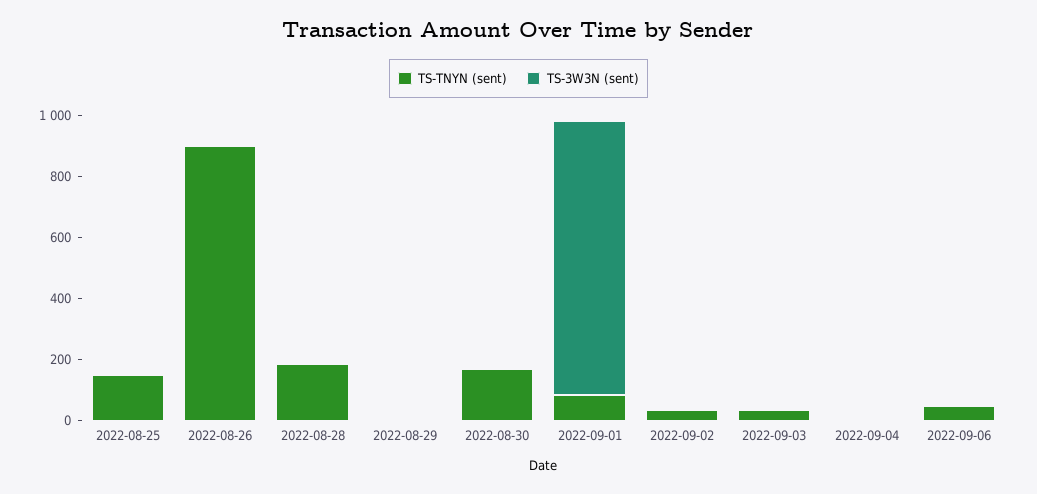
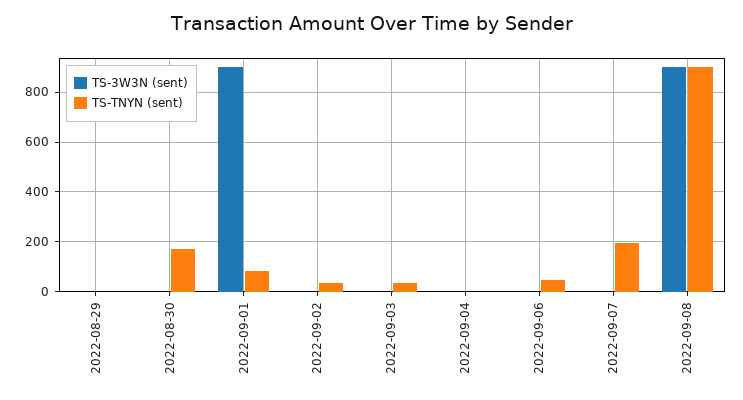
TS-TNYN (sent), 2022-08-25: 150 -> none
TS-3W3N (sent), 2022-08-25: 0 -> none
TS-TNYN (sent), 2022-08-26: 900 -> none
TS-3W3N (sent), 2022-08-26: 0 -> none
TS-TNYN (sent), 2022-08-28: 200 -> none
TS-3W3N (sent), 2022-08-28: 0 -> none
TS-3W3N (sent), 2022-09-07: none -> 0
TS-TNYN (sent), 2022-09-07: none -> 200
TS-3W3N (sent), 2022-09-08: none -> 900
TS-TNYN (sent), 2022-09-08: none -> 900

